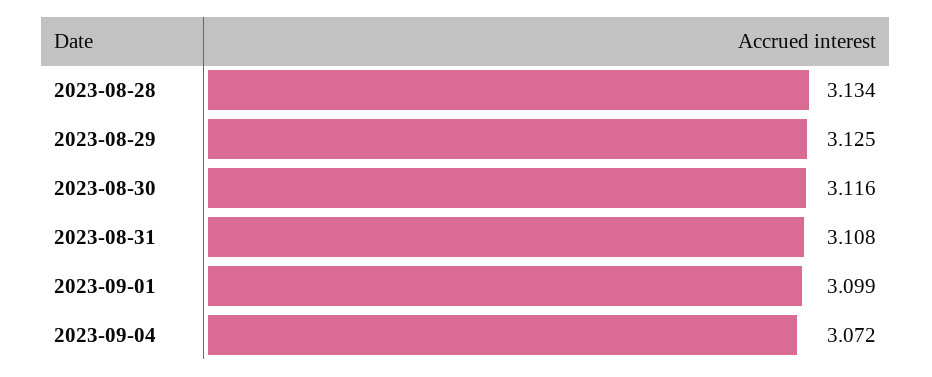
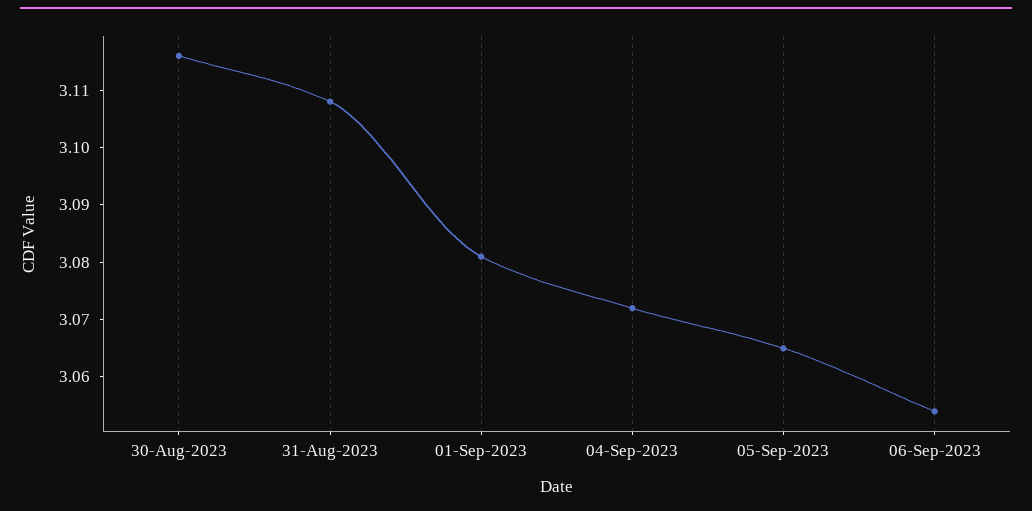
2023-08-28: 3.134 -> none
2023-08-29: 3.125 -> none
2023-09-01: 3.099 -> 3.08
05-Sep-2023: none -> 3.065
06-Sep-2023: none -> 3.055

